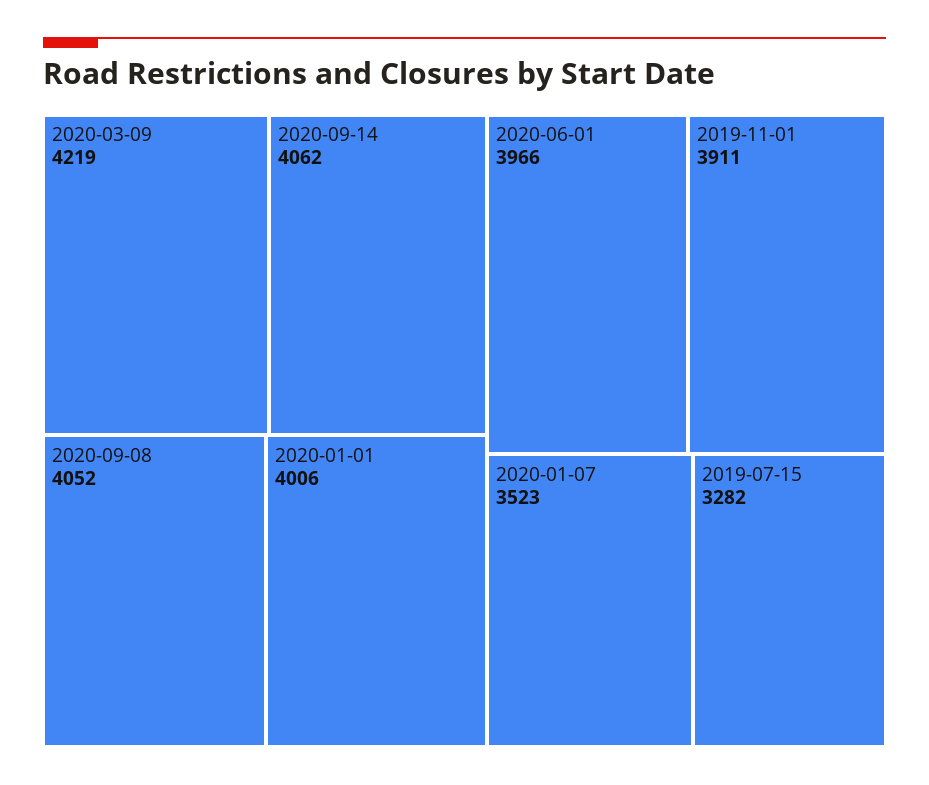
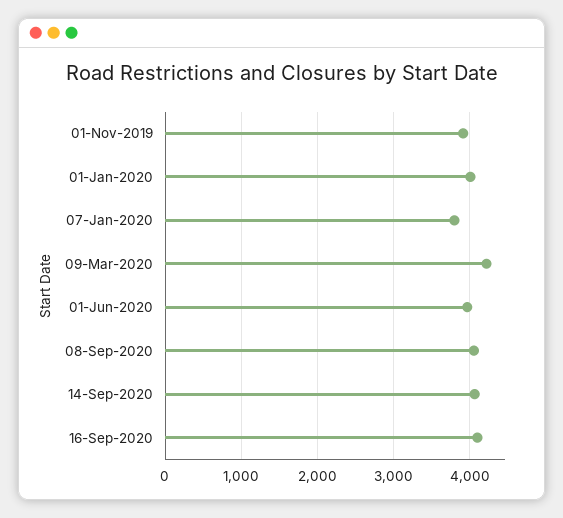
2020-01-07: 3523 -> 3800
2019-07-15: 3282 -> none
16-Sep-2020: none -> 4100

